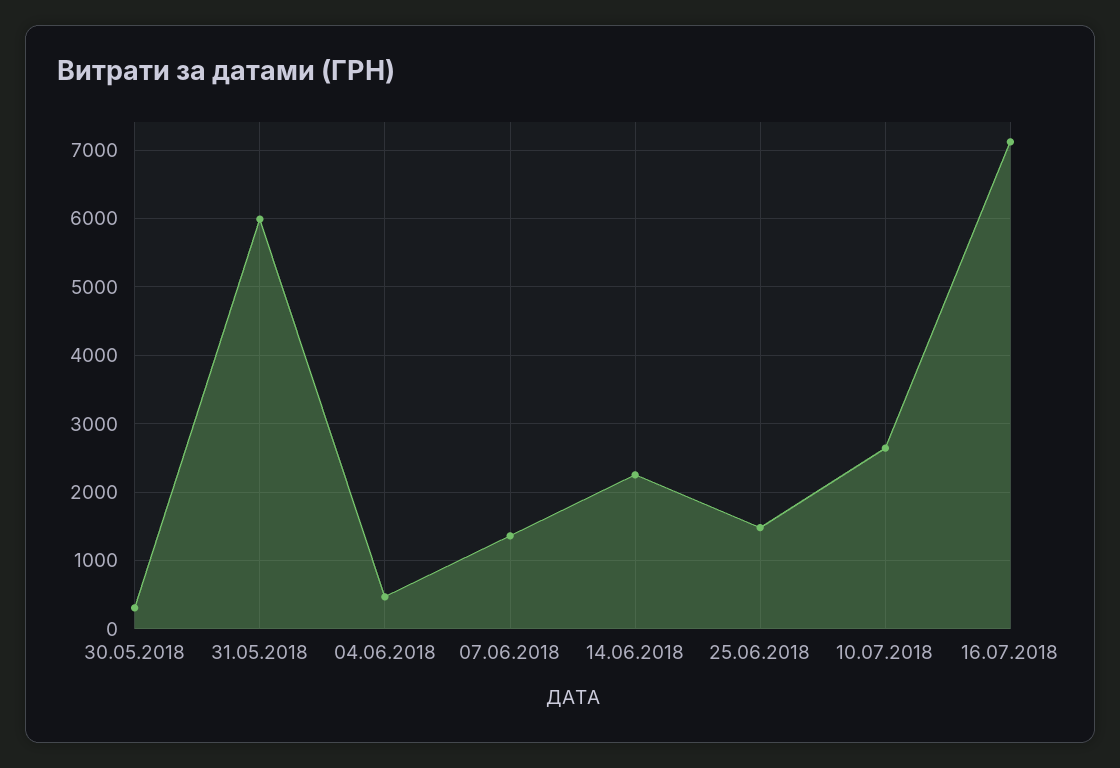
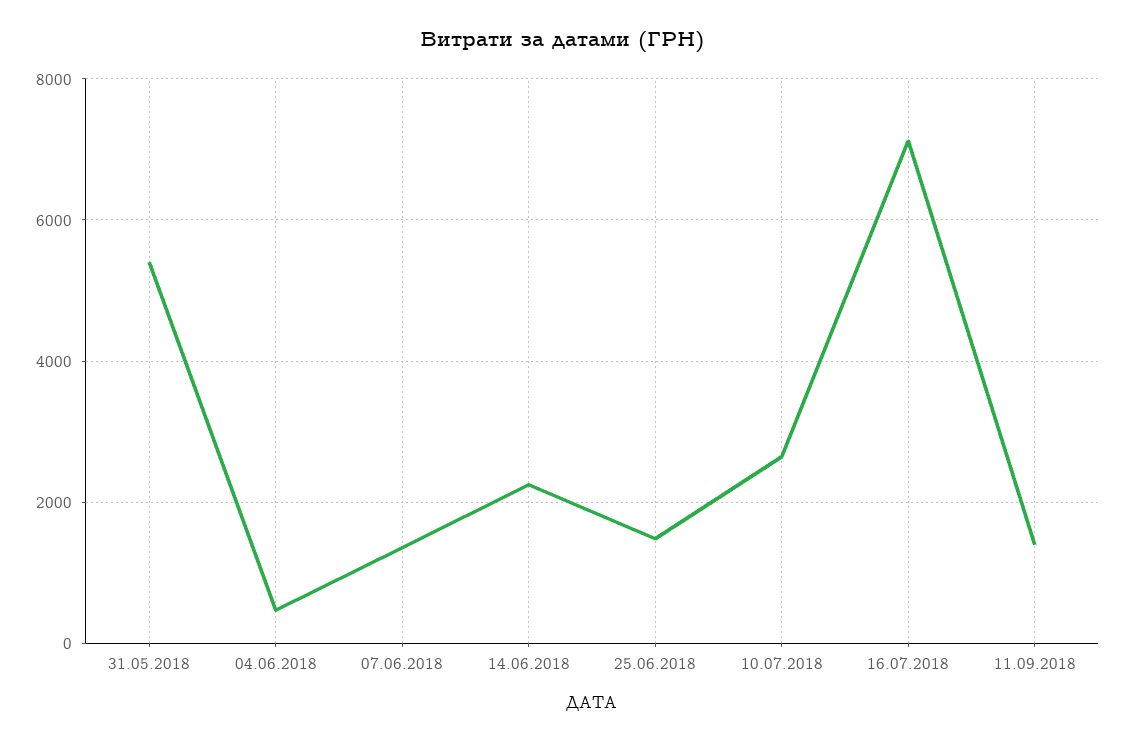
30.05.2018: 300 -> none
31.05.2018: 6000 -> 5400
11.09.2018: none -> 1400

